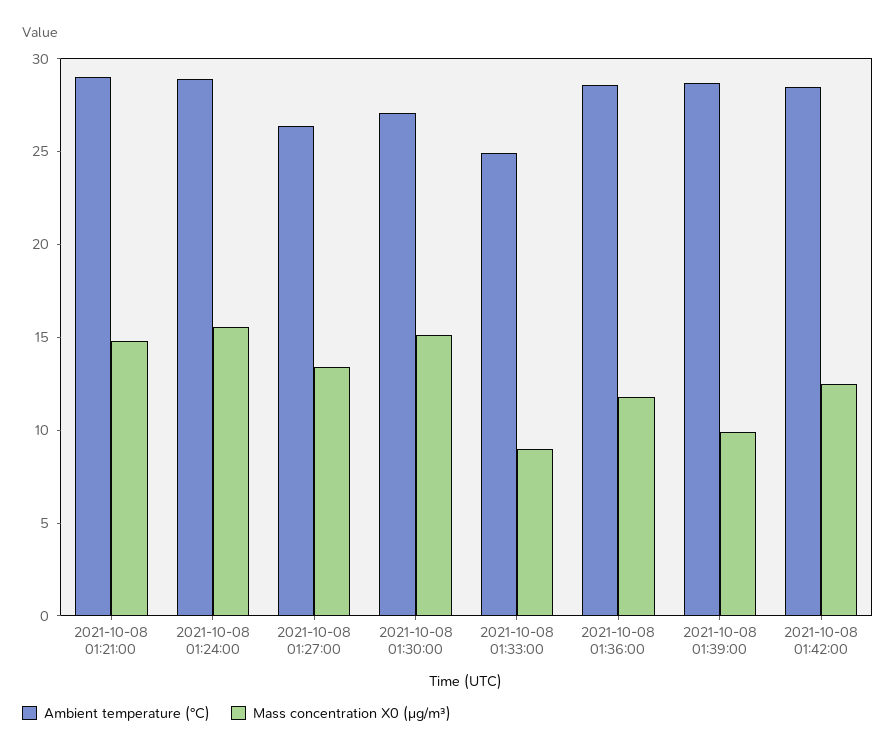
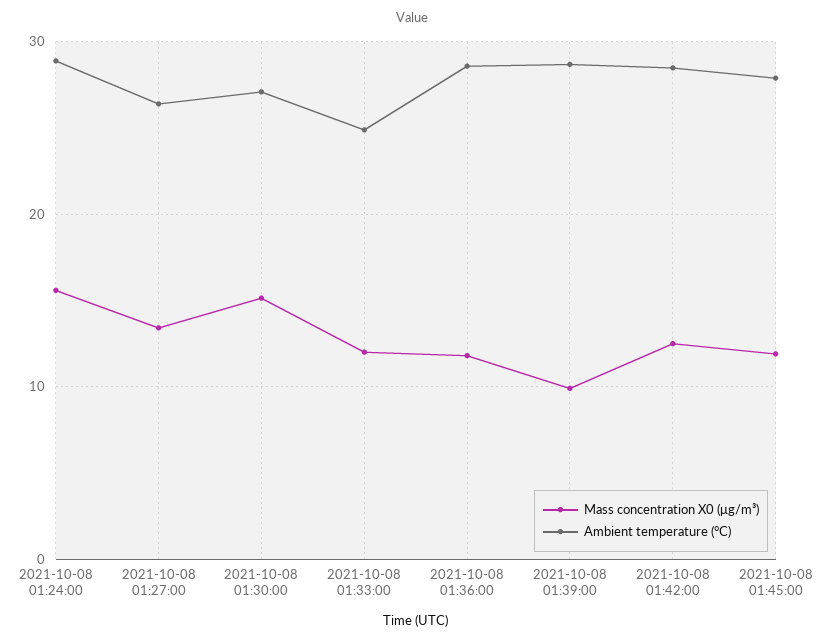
Ambient temperature (°C), 2021-10-08 01:21:00: 29 -> none
Mass concentration X0 (μg/m³), 2021-10-08 01:21:00: 15 -> none
Mass concentration X0 (μg/m³), 2021-10-08 01:33:00: 9 -> 12
Mass concentration X0 (μg/m³), 2021-10-08 01:45:00: none -> 12
Ambient temperature (°C), 2021-10-08 01:45:00: none -> 28

